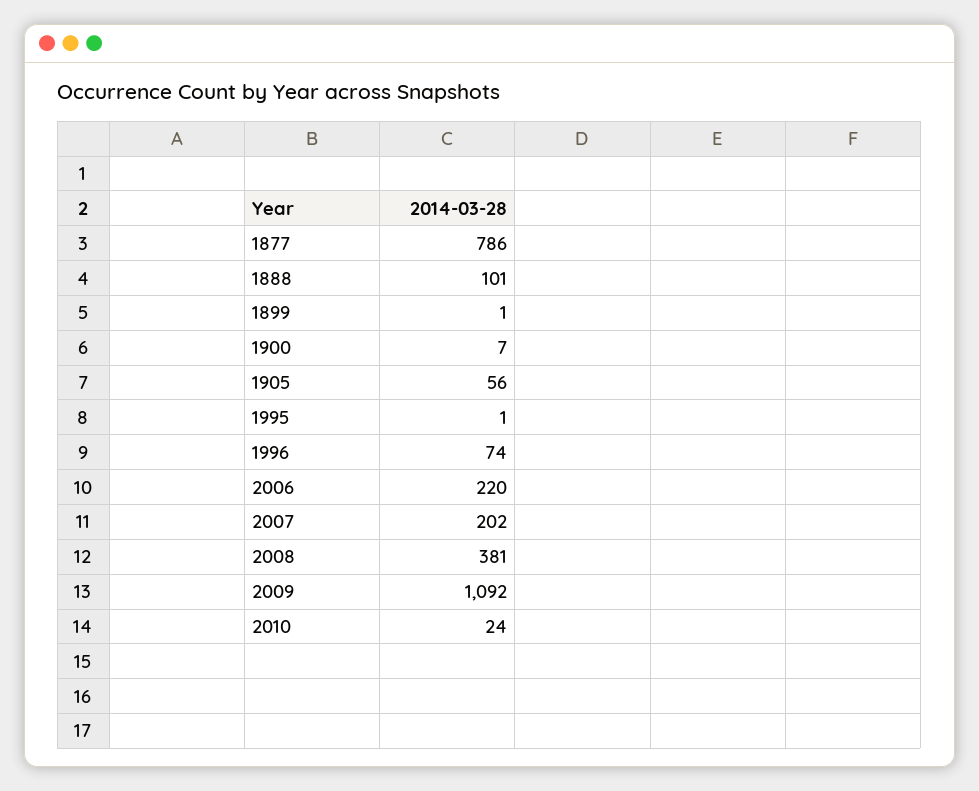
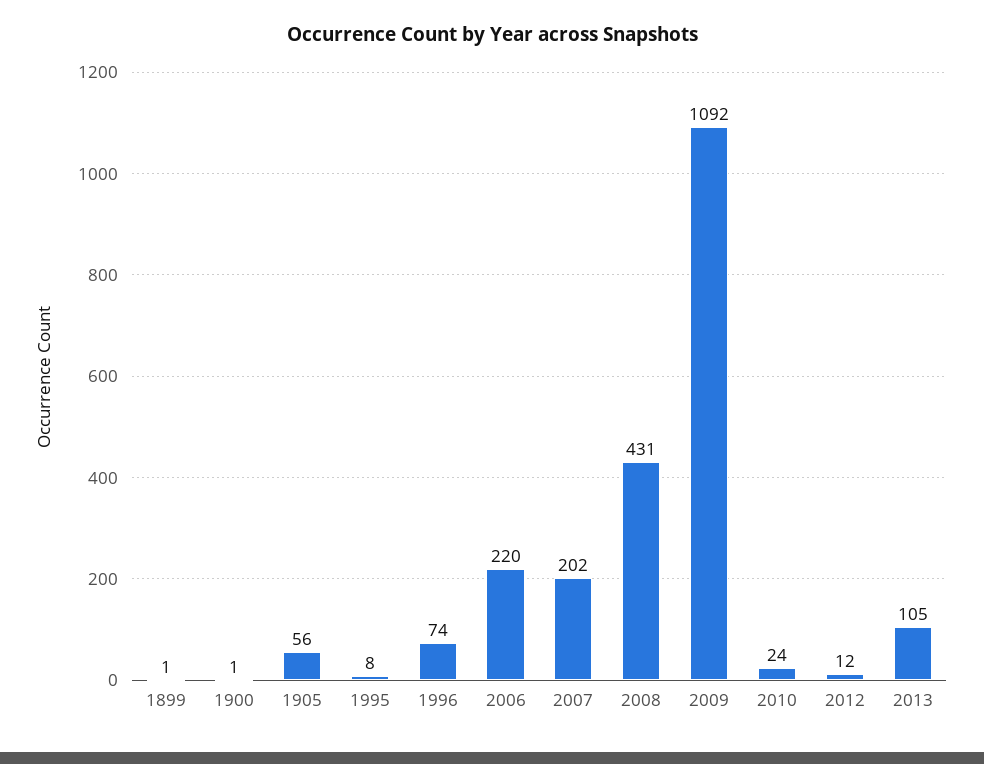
1877: 786 -> none
1888: 101 -> none
1900: 7 -> 1
1995: 1 -> 8
2008: 381 -> 431
2012: none -> 12
2013: none -> 105

